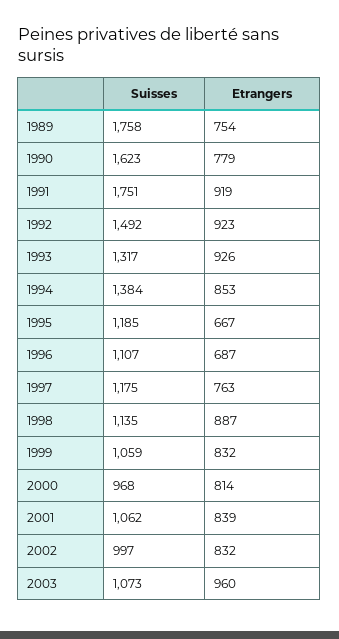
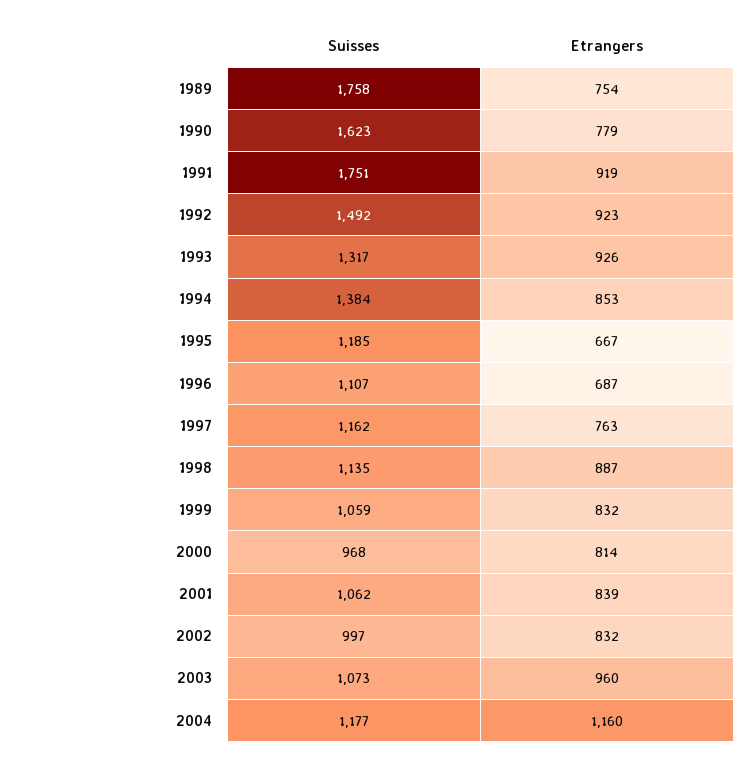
Suisses, 1997: 1175 -> 1162
Suisses, 2004: none -> 1177
Etrangers, 2004: none -> 1160

